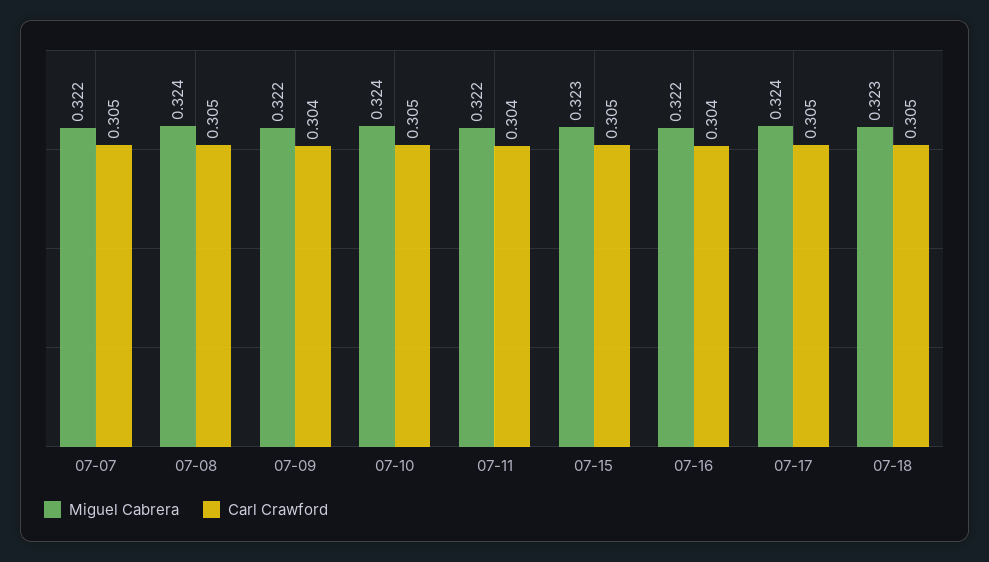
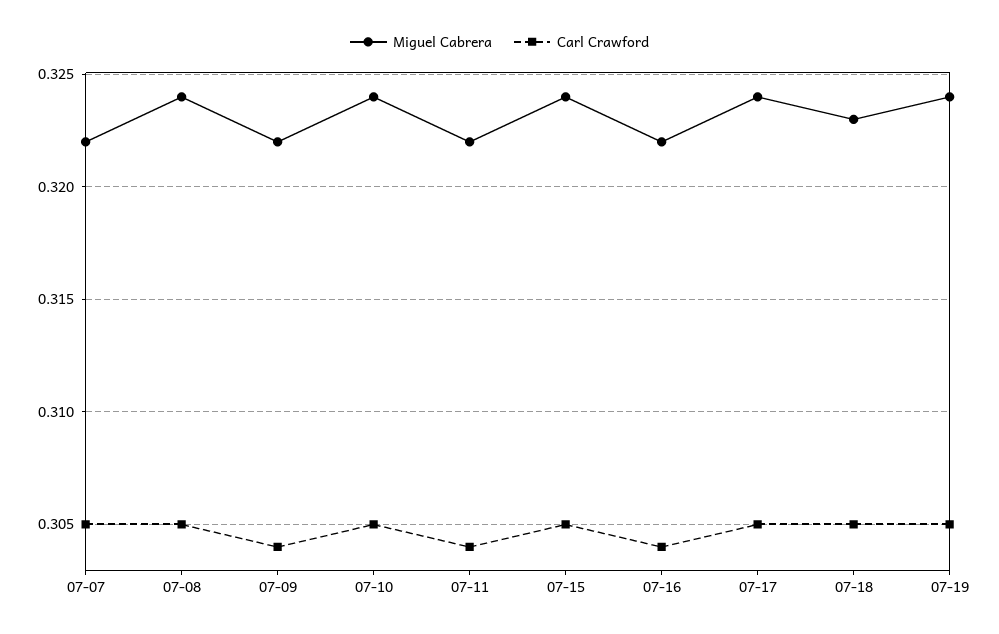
Miguel Cabrera, 07-15: 0.323 -> 0.324
Miguel Cabrera, 07-19: none -> 0.324
Carl Crawford, 07-19: none -> 0.305

